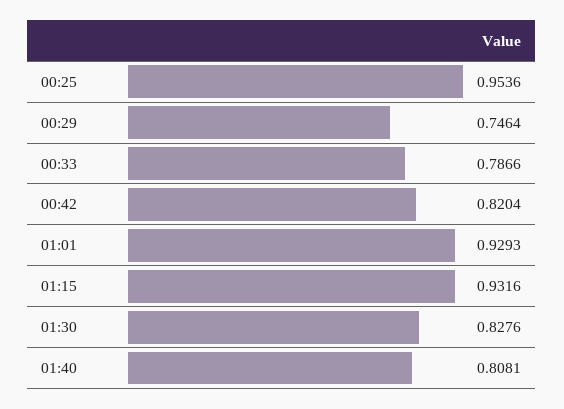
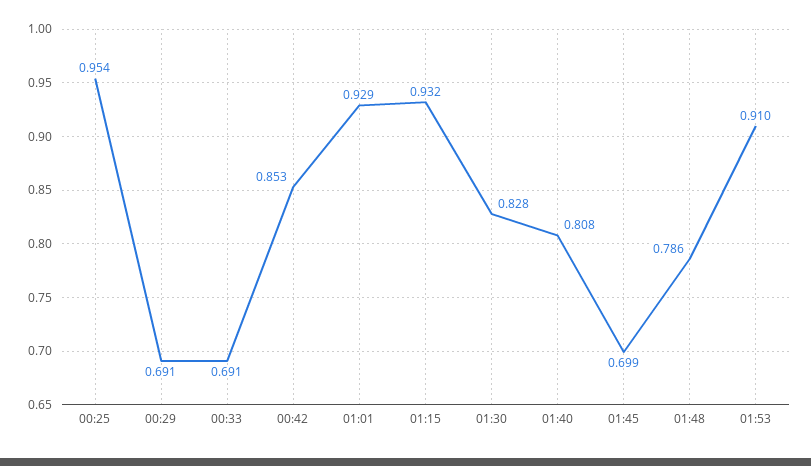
00:29: 0.7464 -> 0.691
00:33: 0.7866 -> 0.691
00:42: 0.8204 -> 0.853
01:45: none -> 0.699
01:48: none -> 0.786
01:53: none -> 0.91

